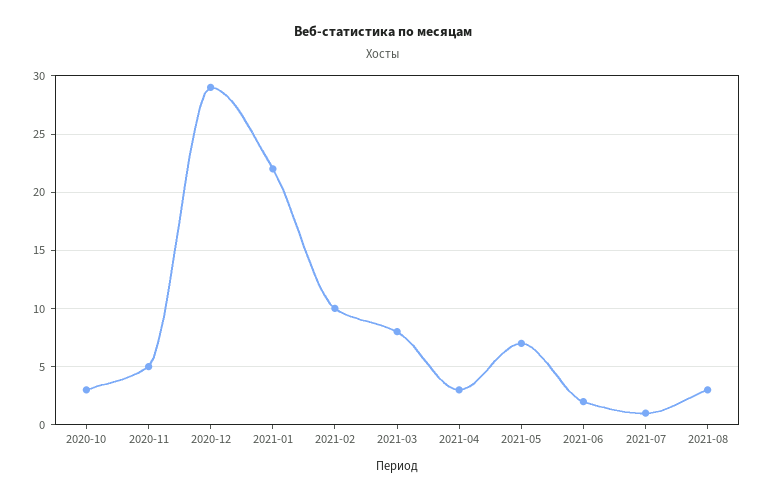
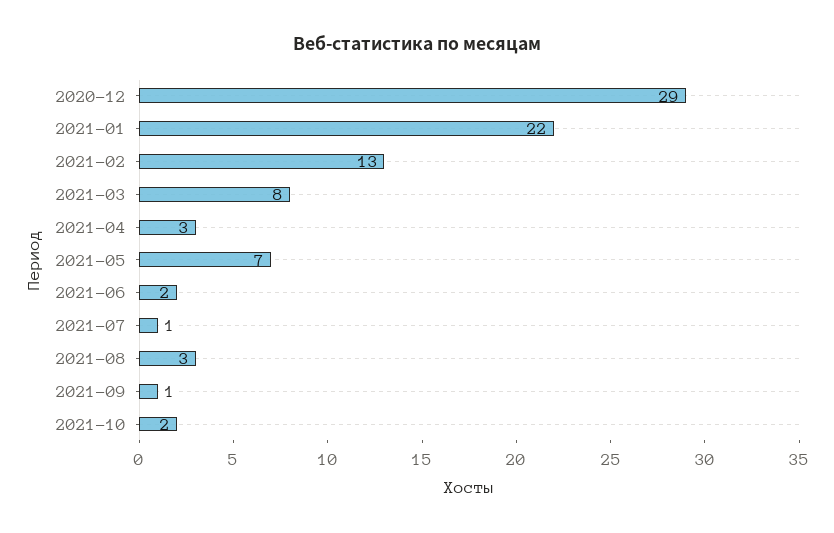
2020-10: 3 -> none
2020-11: 5 -> none
2021-02: 10 -> 13
2021-09: none -> 1
2021-10: none -> 2

